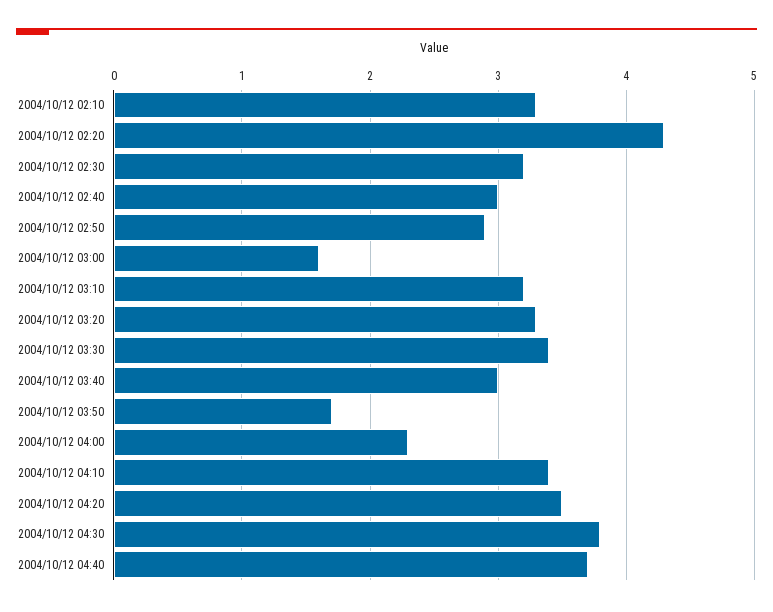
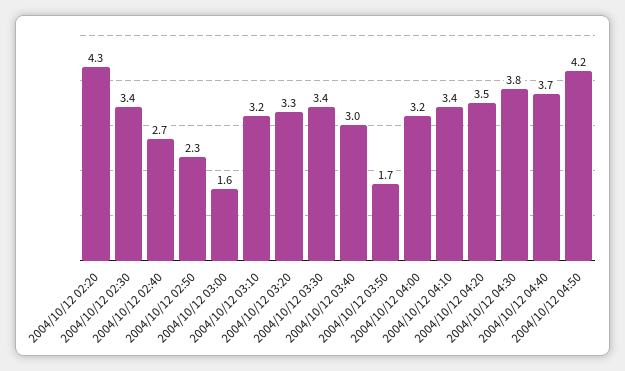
2004/10/12 02:10: 3.3 -> none
2004/10/12 02:30: 3.2 -> 3.4
2004/10/12 02:40: 3 -> 2.7
2004/10/12 02:50: 2.9 -> 2.3
2004/10/12 04:00: 2.3 -> 3.2
2004/10/12 04:50: none -> 4.2

